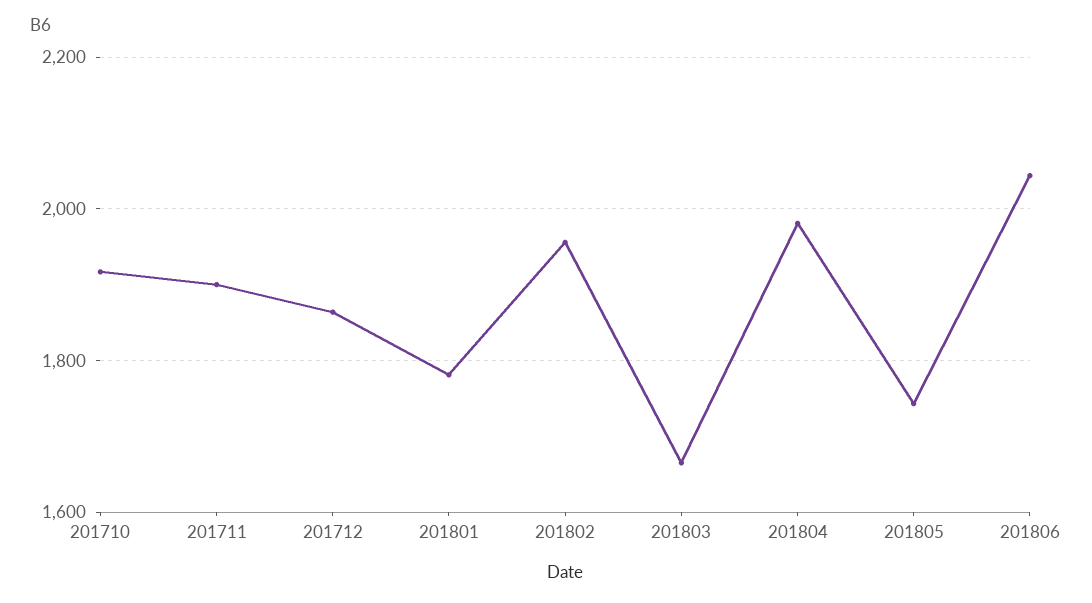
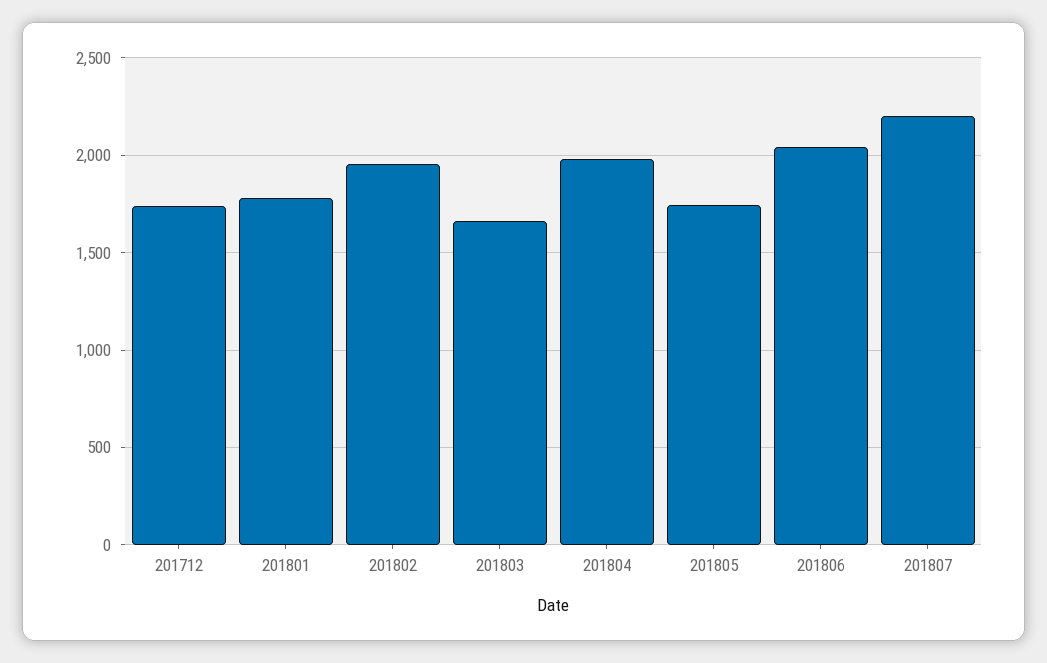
201710: 1920 -> none
201711: 1900 -> none
201712: 1860 -> 1750
201807: none -> 2200

